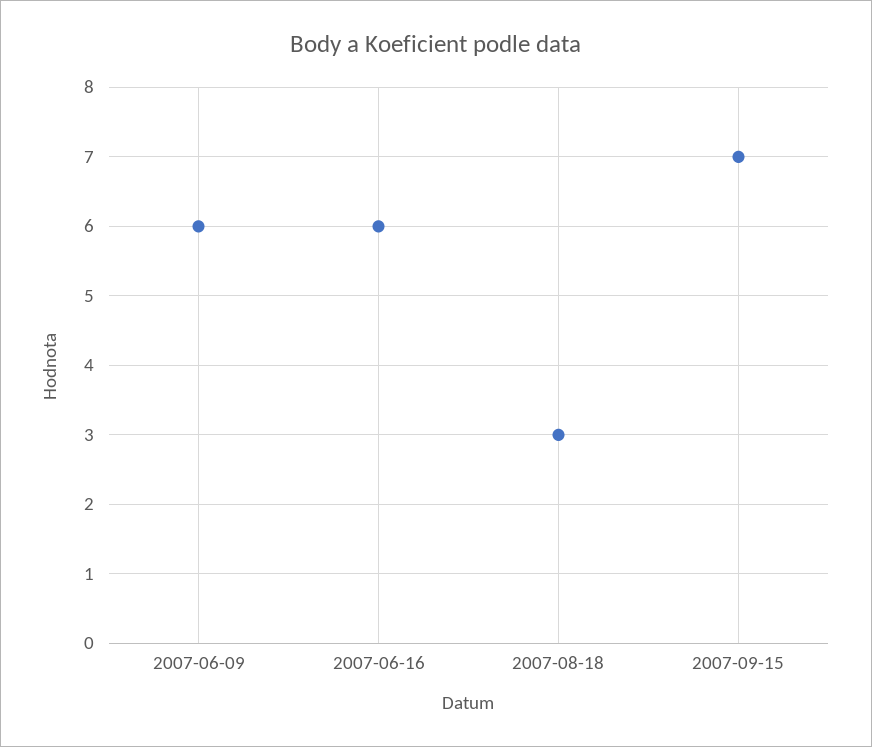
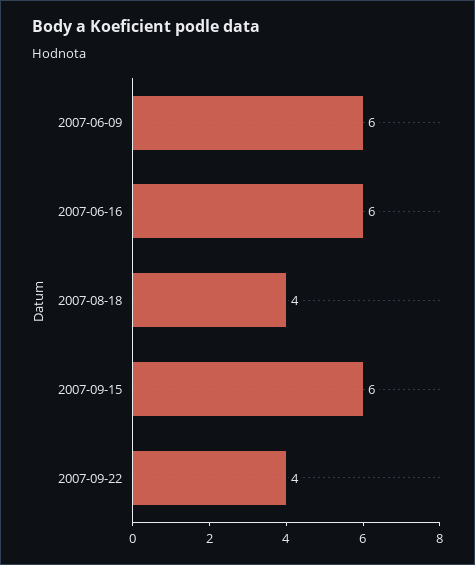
2007-08-18: 3 -> 4
2007-09-15: 7 -> 6
2007-09-22: none -> 4

